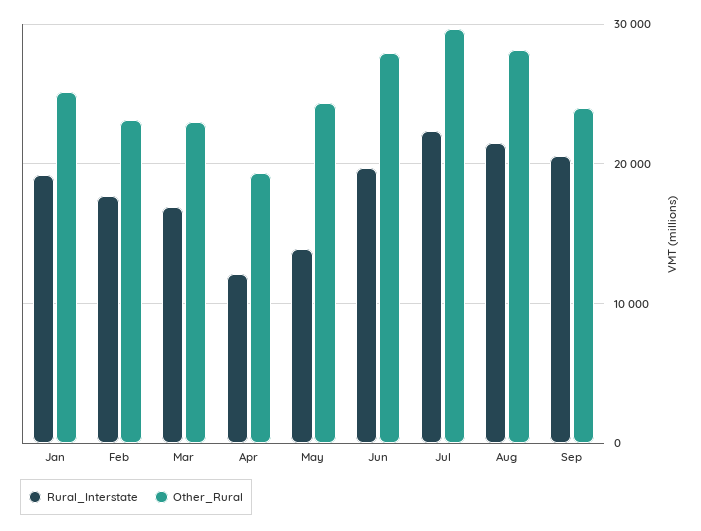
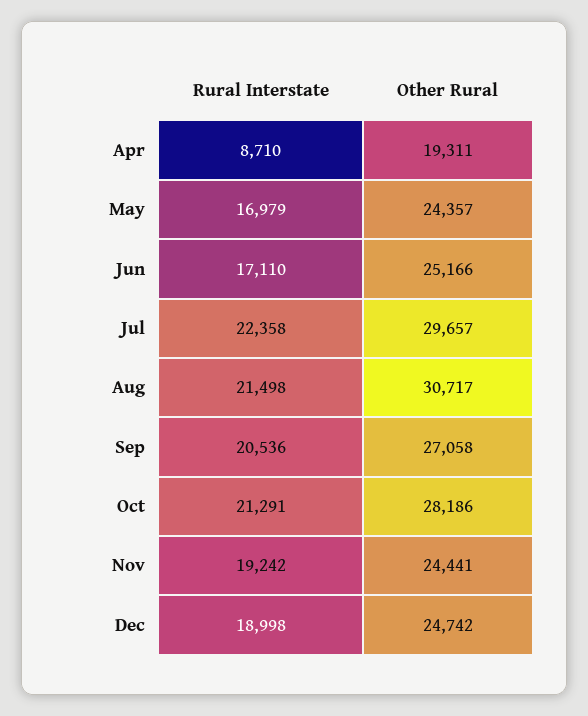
Rural_Interstate, Jan: 19000 -> none
Other_Rural, Jan: 25000 -> none
Rural_Interstate, Feb: 18000 -> none
Other_Rural, Feb: 23000 -> none
Rural_Interstate, Mar: 17000 -> none
Other_Rural, Mar: 23000 -> none
Rural_Interstate, Apr: 12000 -> 8710
Rural_Interstate, May: 14000 -> 16979
Rural_Interstate, Jun: 20000 -> 17110
Other_Rural, Jun: 28000 -> 25166
Other_Rural, Aug: 28000 -> 30717
Other_Rural, Sep: 24000 -> 27058
Rural_Interstate, Oct: none -> 21291
Other_Rural, Oct: none -> 28186
Rural_Interstate, Nov: none -> 19242
Other_Rural, Nov: none -> 24441
Rural_Interstate, Dec: none -> 18998
Other_Rural, Dec: none -> 24742

